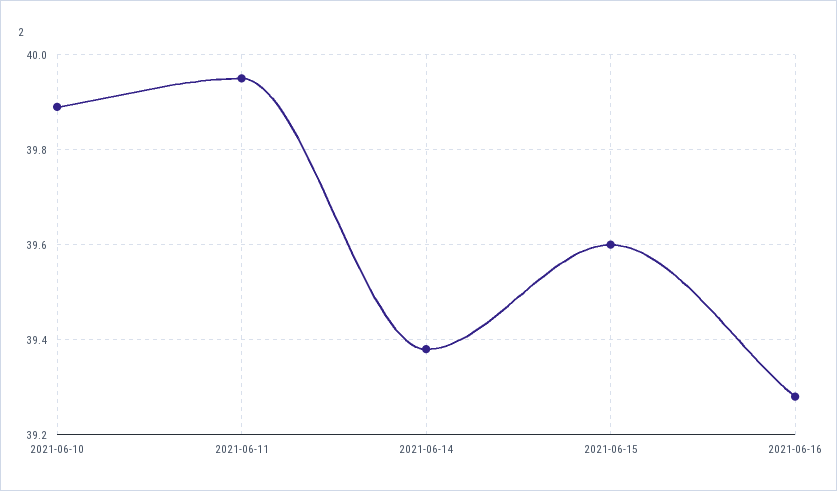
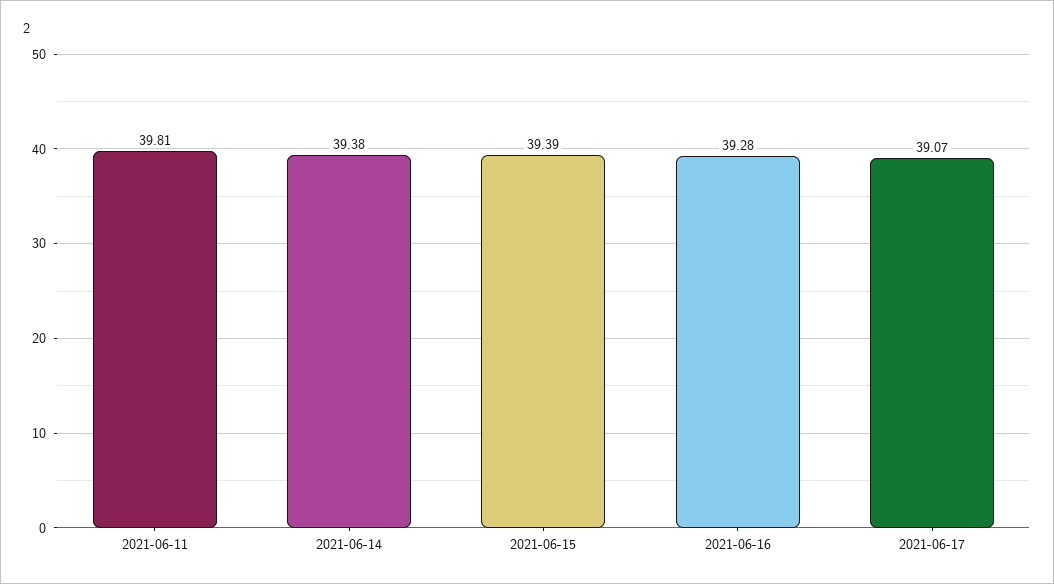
2021-06-10: 39.9 -> none
2021-06-11: 39.95 -> 39.81
2021-06-15: 39.6 -> 39.39
2021-06-17: none -> 39.07

